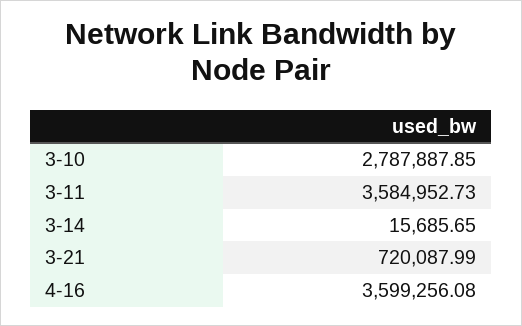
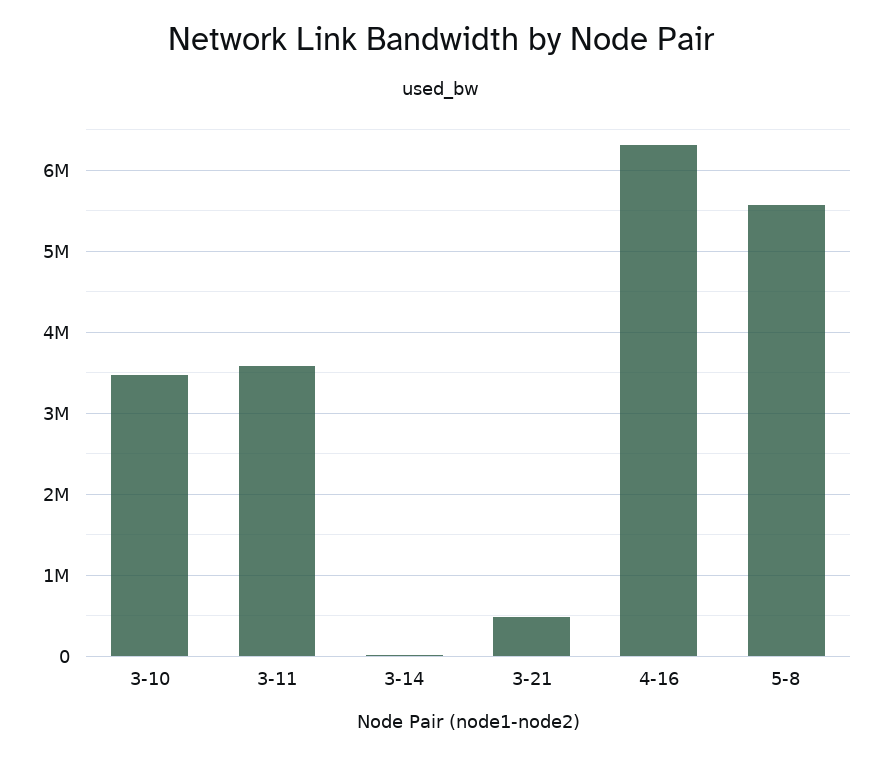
3-10: 2787887.85 -> 3500000
3-21: 720087.99 -> 500000
4-16: 3599256.08 -> 6300000
5-8: none -> 5600000

